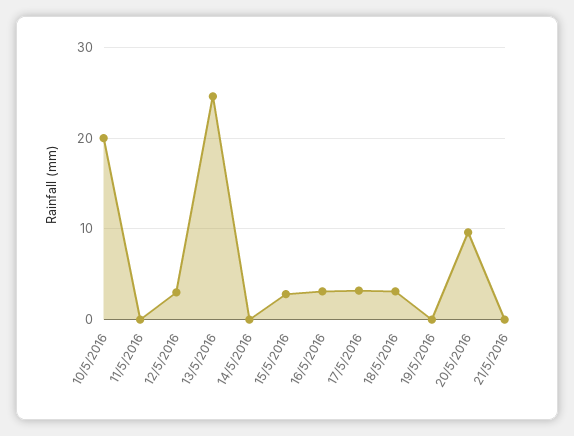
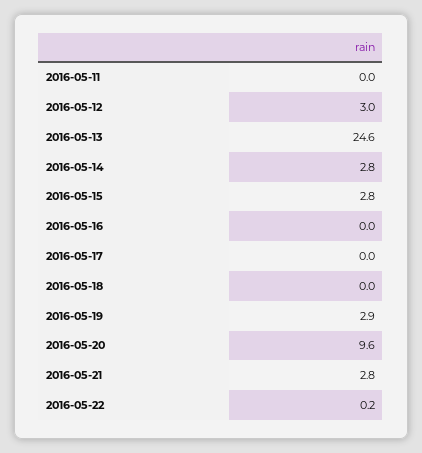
10/5/2016: 20 -> none
14/5/2016: 0 -> 2.8
16/5/2016: 3 -> 0
17/5/2016: 3 -> 0
18/5/2016: 3 -> 0
19/5/2016: 0 -> 2.9
21/5/2016: 0 -> 2.8
2016-05-22: none -> 0.2

